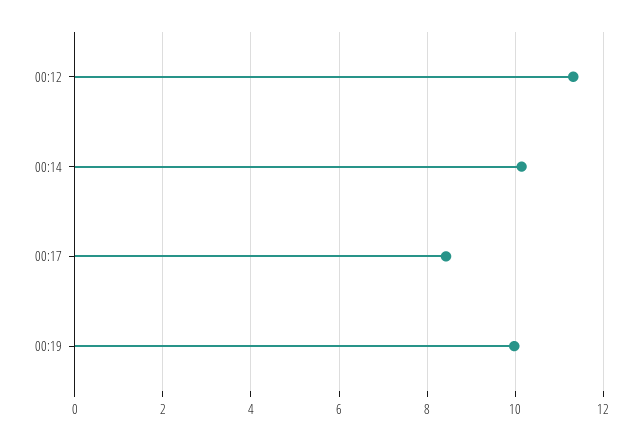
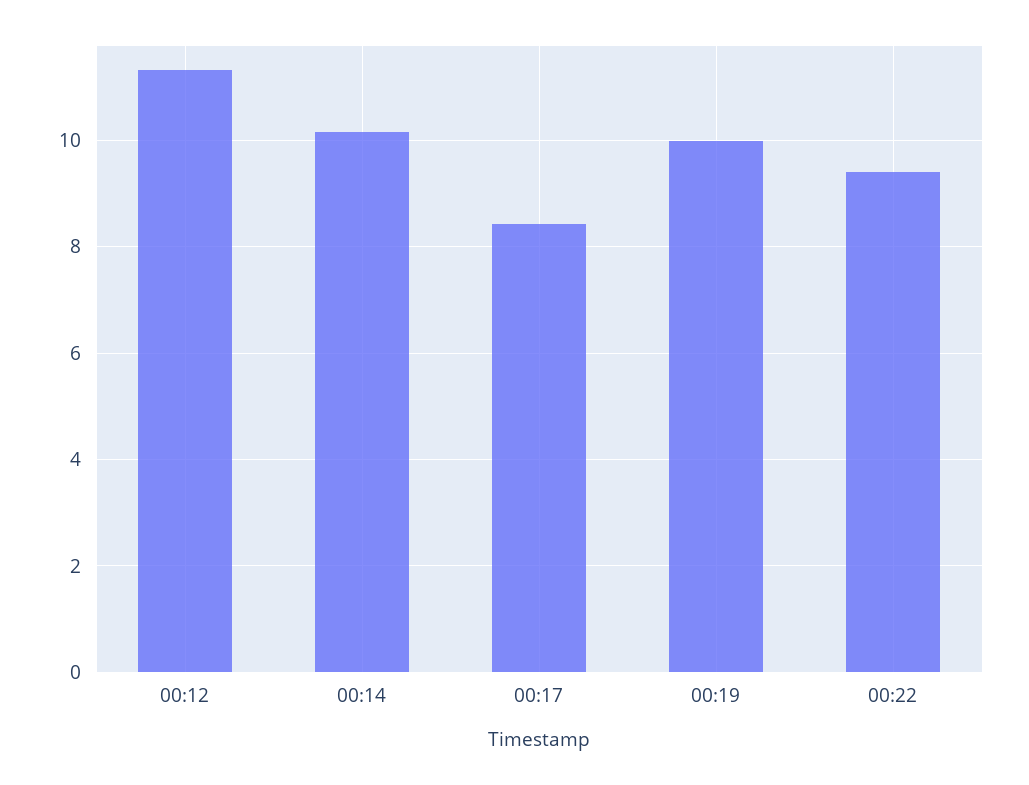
00:22: none -> 9.4

